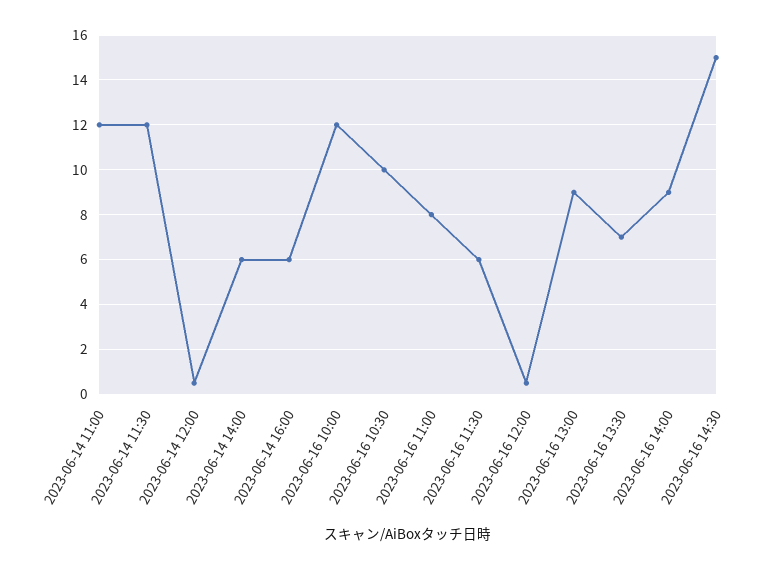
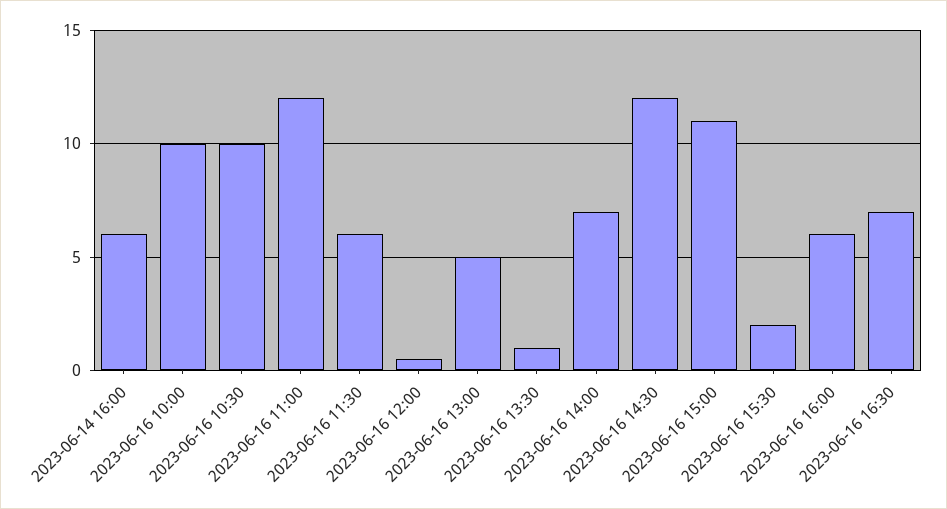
2023-06-14 11:00: 12 -> none
2023-06-14 11:30: 12 -> none
2023-06-14 12:00: 0.5 -> none
2023-06-14 14:00: 6 -> none
2023-06-16 10:00: 12 -> 10
2023-06-16 11:00: 8 -> 12
2023-06-16 13:00: 9 -> 5
2023-06-16 13:30: 7 -> 1
2023-06-16 14:00: 9 -> 7
2023-06-16 14:30: 15 -> 12
2023-06-16 15:00: none -> 11
2023-06-16 15:30: none -> 2
2023-06-16 16:00: none -> 6
2023-06-16 16:30: none -> 7

